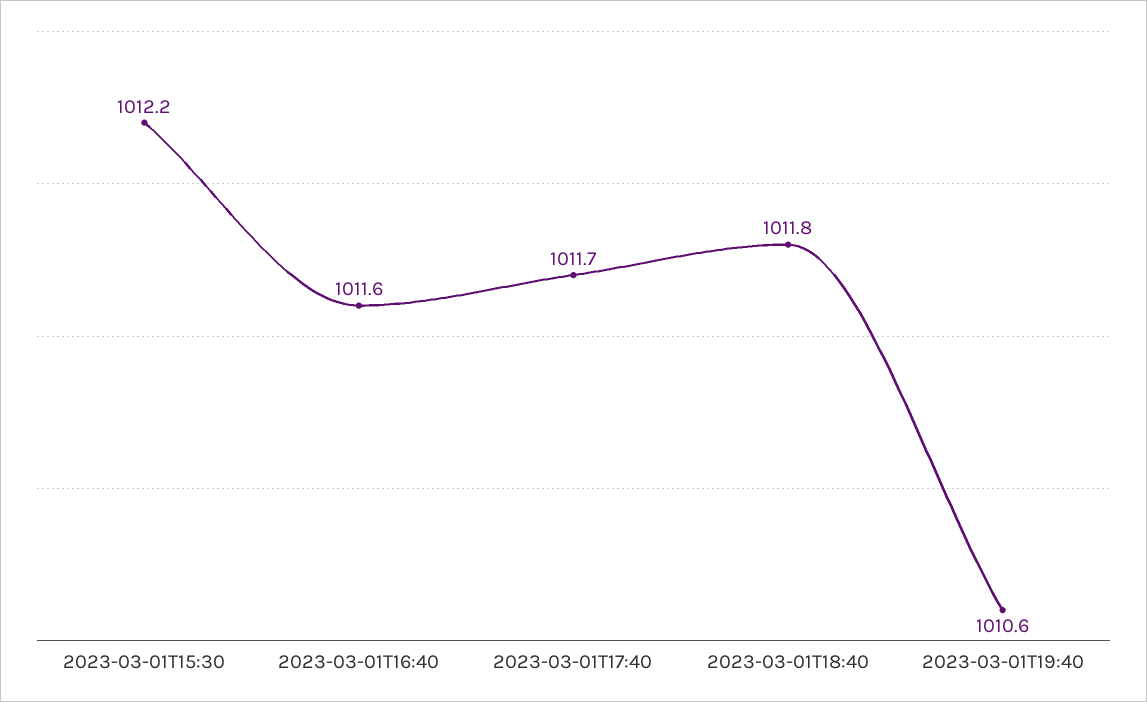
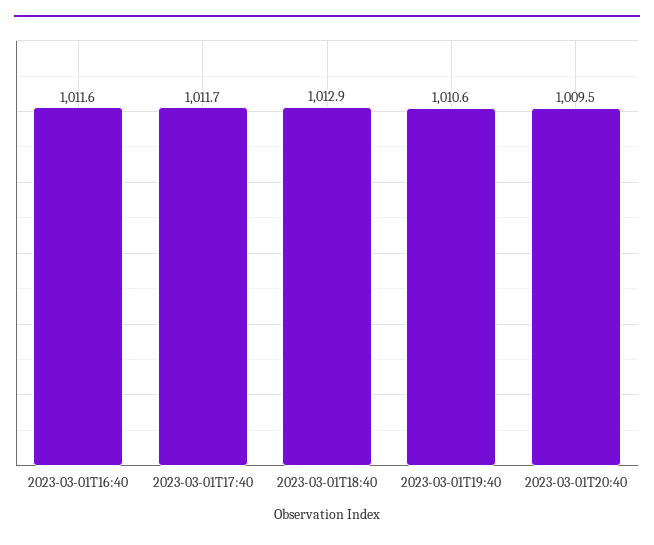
2023-03-01T15:30: 1012.2 -> none
2023-03-01T18:40: 1011.8 -> 1012.9
2023-03-01T20:40: none -> 1009.5

